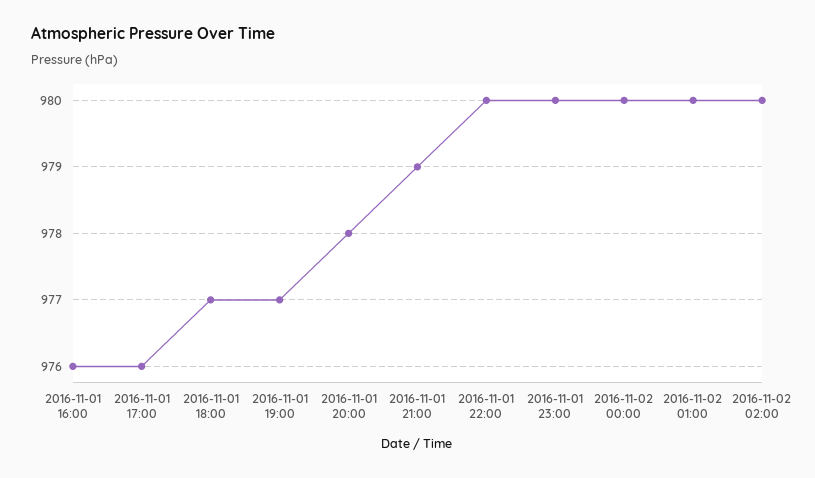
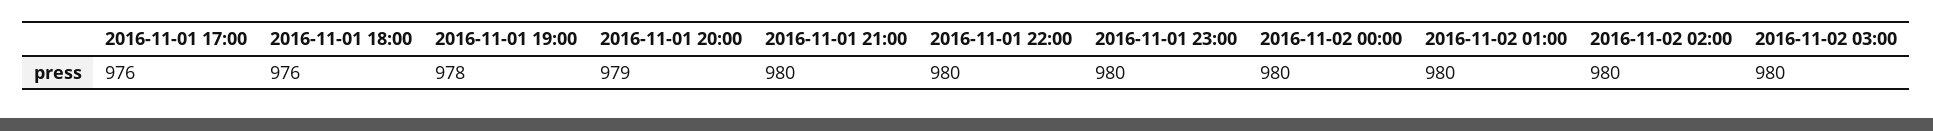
2016-11-01 16:00: 976 -> none
2016-11-01 18:00: 977 -> 976
2016-11-01 19:00: 977 -> 978
2016-11-01 20:00: 978 -> 979
2016-11-01 21:00: 979 -> 980
2016-11-02 03:00: none -> 980

